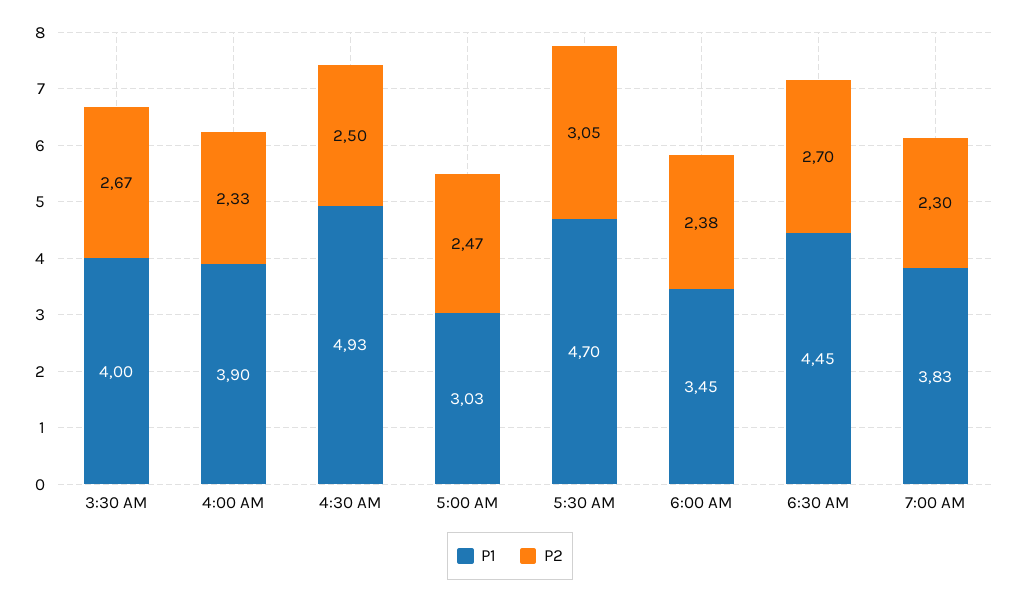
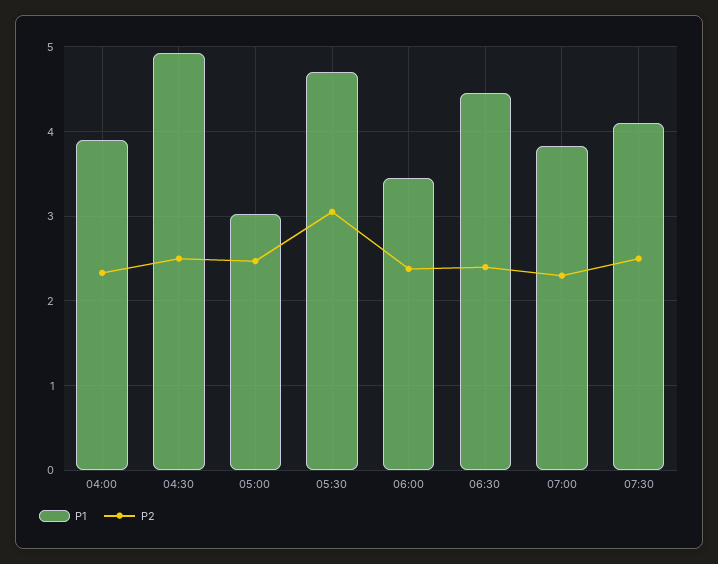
P1, 3:30 AM: 4 -> none
P2, 3:30 AM: 2.67 -> none
P2, 6:30 AM: 2.7 -> 2.4
P1, 07:30: none -> 4.1
P2, 07:30: none -> 2.5

